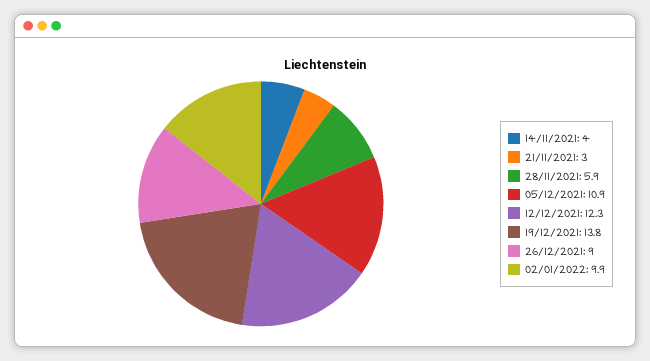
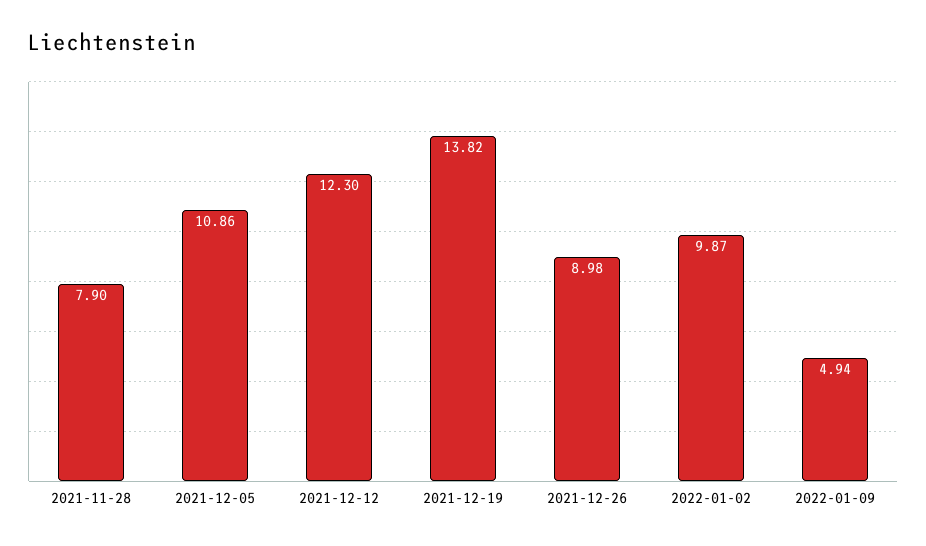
14/11/2021: 4 -> none
21/11/2021: 3 -> none
28/11/2021: 5.9 -> 7.9
2022-01-09: none -> 4.94

